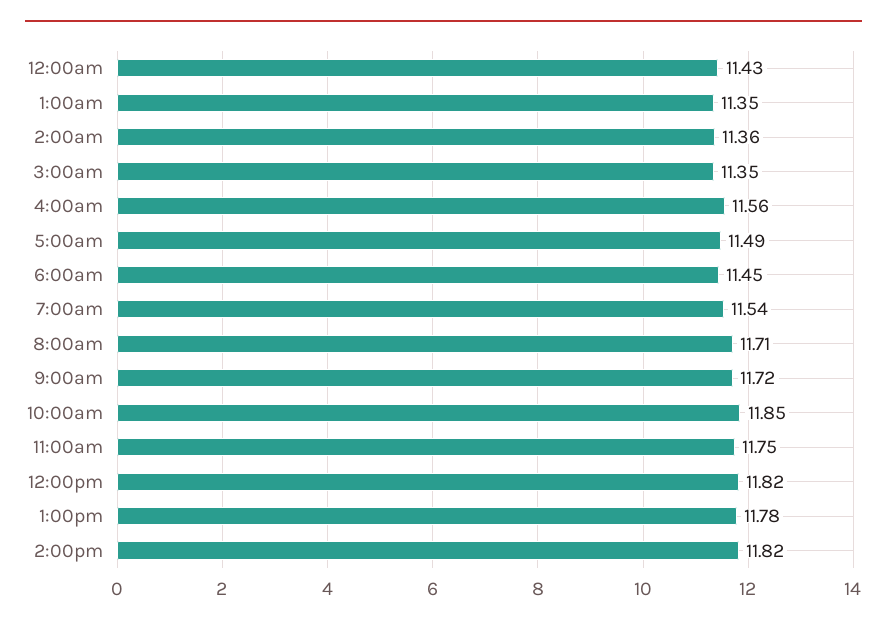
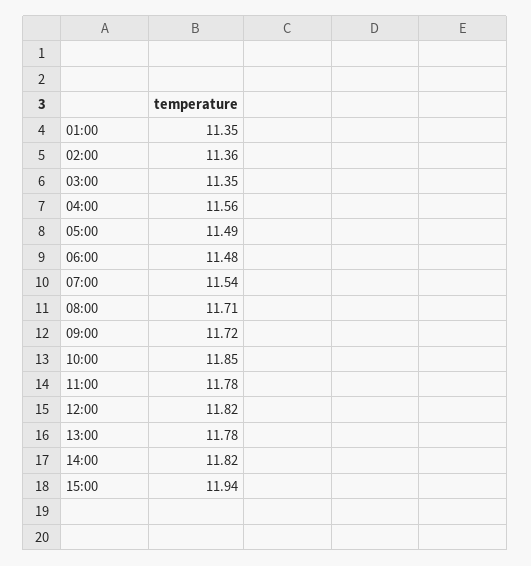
12:00am: 11.43 -> none
6:00am: 11.45 -> 11.48
11:00am: 11.75 -> 11.78
15:00: none -> 11.94

